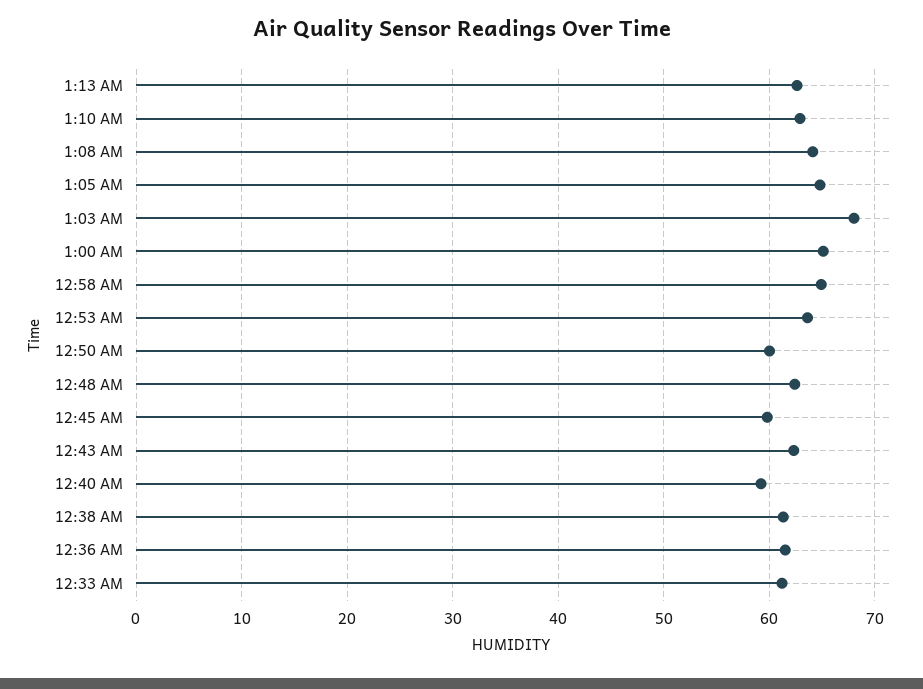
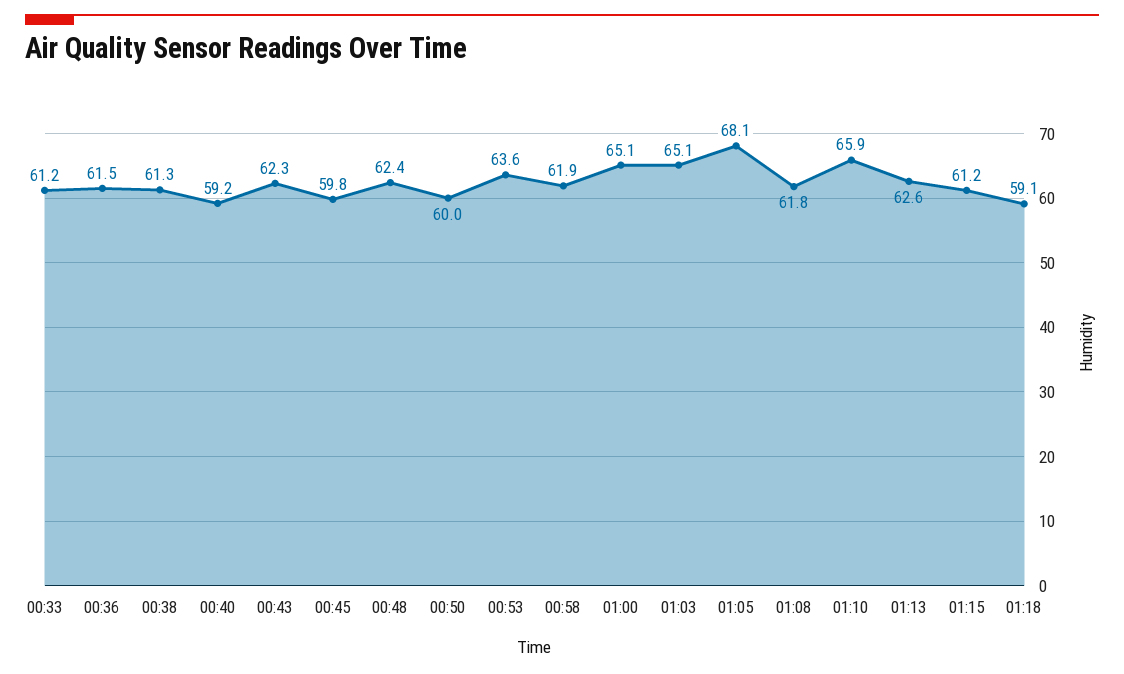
1:10 AM: 63 -> 65.9
1:08 AM: 64 -> 61.8
1:05 AM: 65 -> 68.1
1:03 AM: 68 -> 65.1
12:58 AM: 65 -> 61.9
01:15: none -> 61.2
01:18: none -> 59.1

